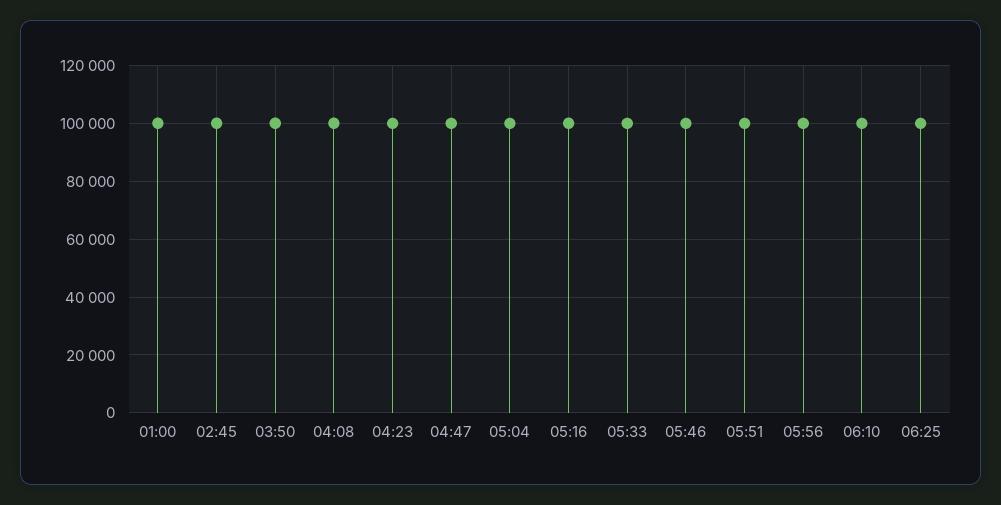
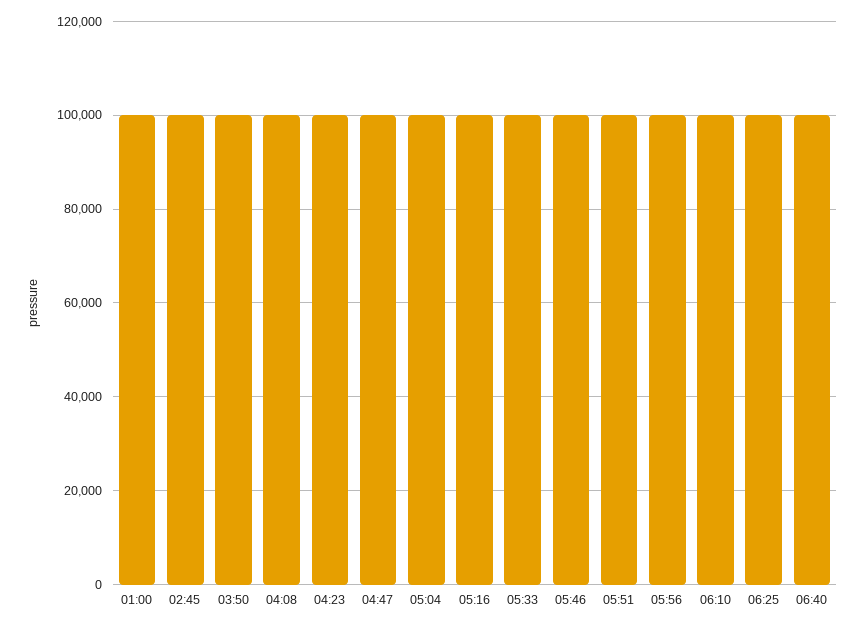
06:40: none -> 100000

